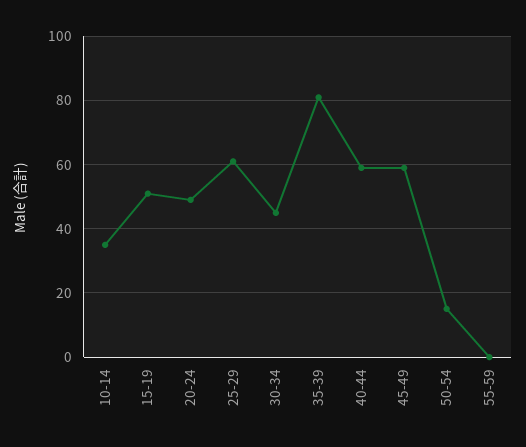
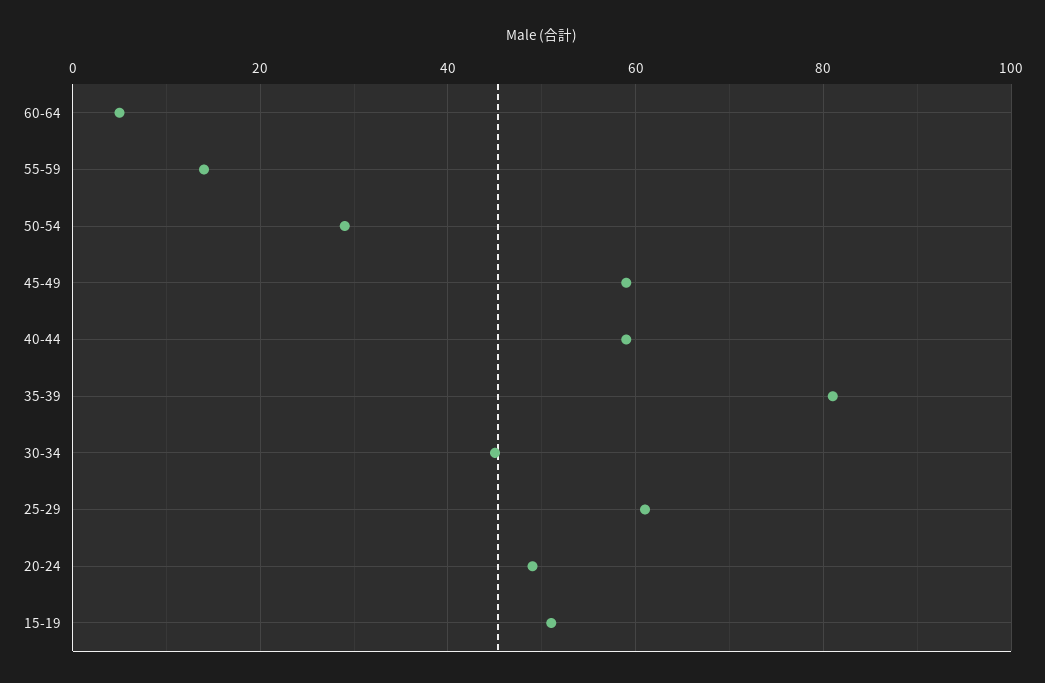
10-14: 35 -> none
50-54: 15 -> 30
55-59: 0 -> 15
60-64: none -> 5

